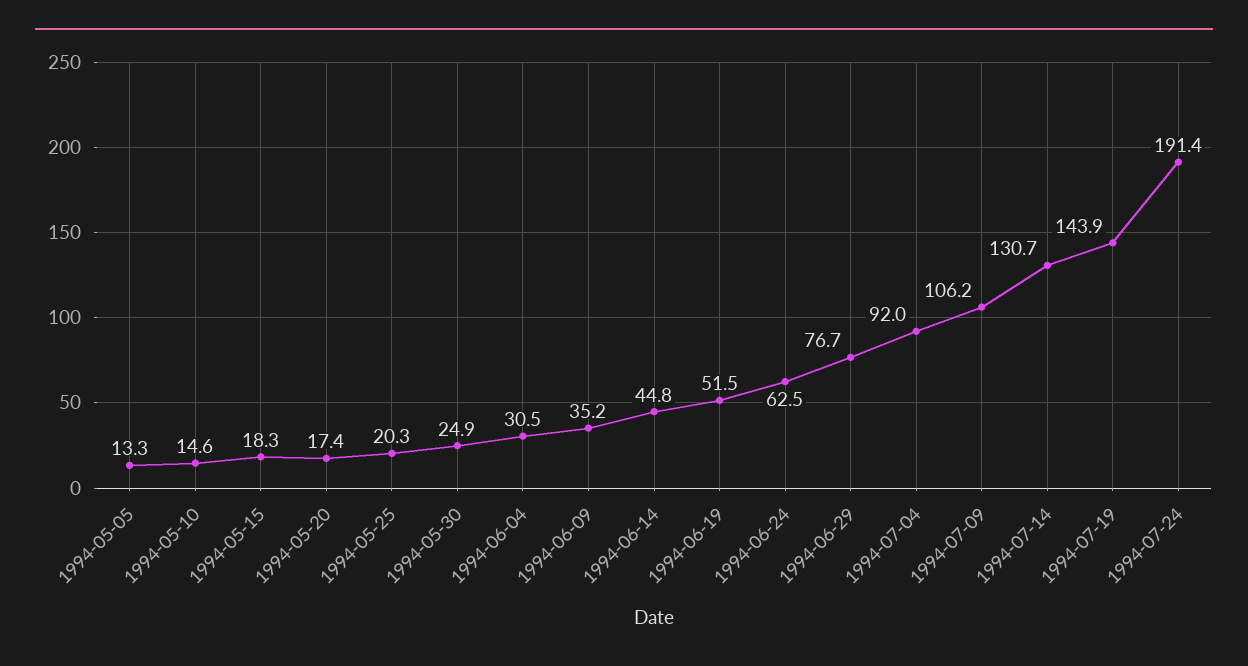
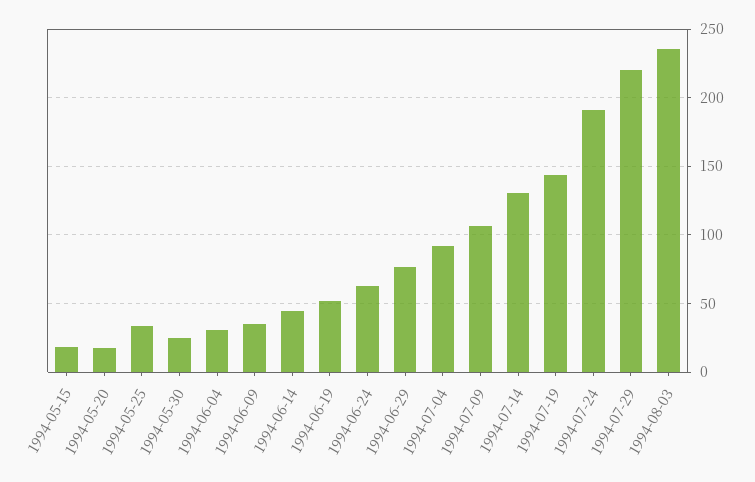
1994-05-05: 13.3 -> none
1994-05-10: 14.6 -> none
1994-05-25: 20.3 -> 35
1994-07-29: none -> 220
1994-08-03: none -> 235

